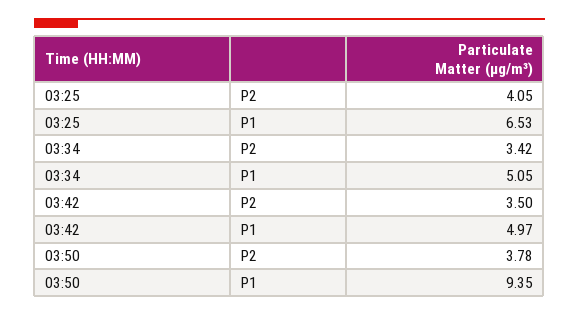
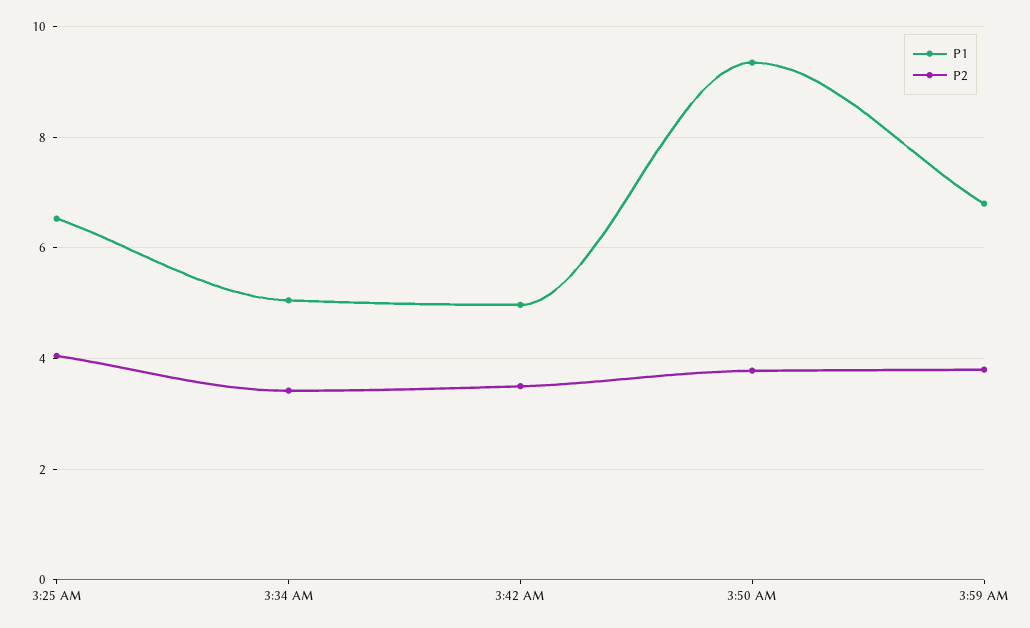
P1, 3:59 AM: none -> 6.8
P2, 3:59 AM: none -> 3.8

